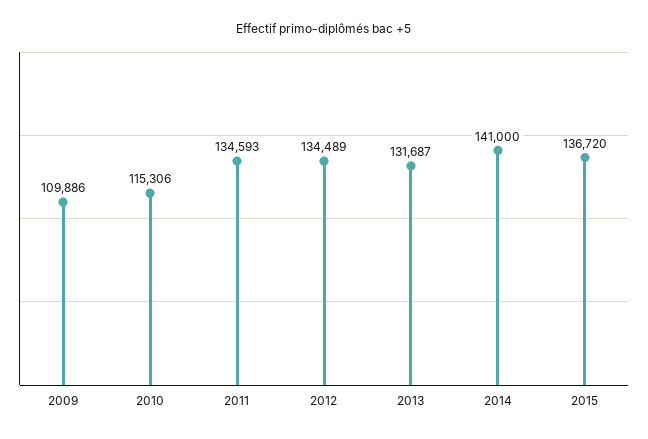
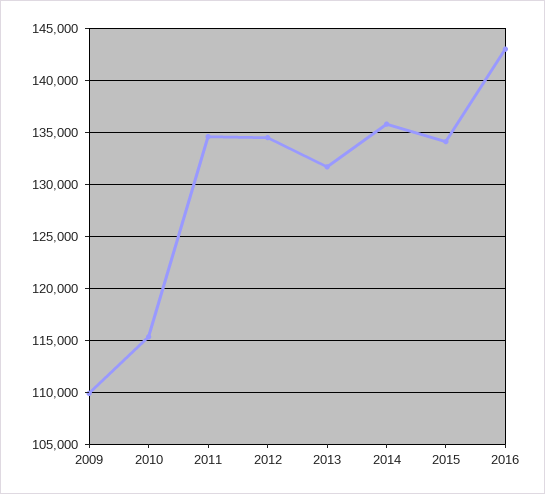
2014: 141000 -> 136000
2015: 136720 -> 134000
2016: none -> 143000

